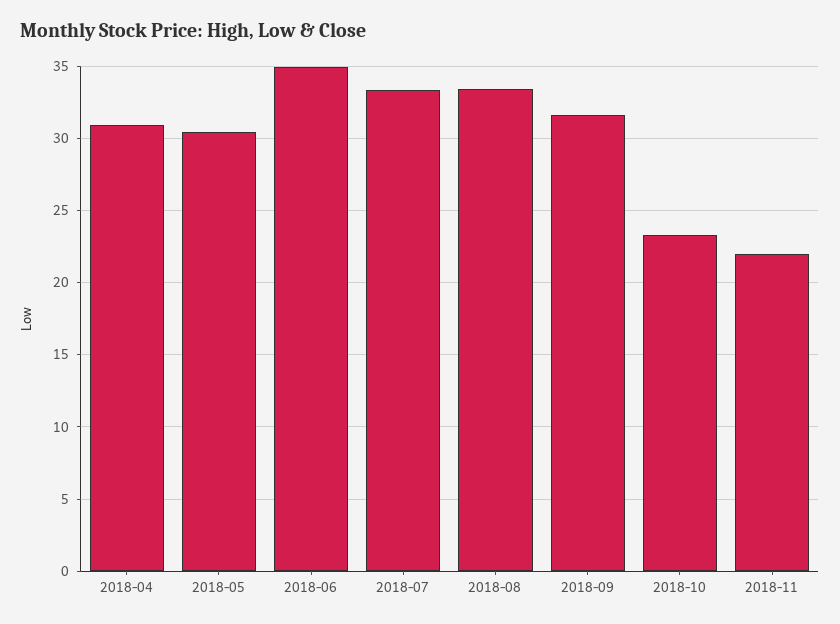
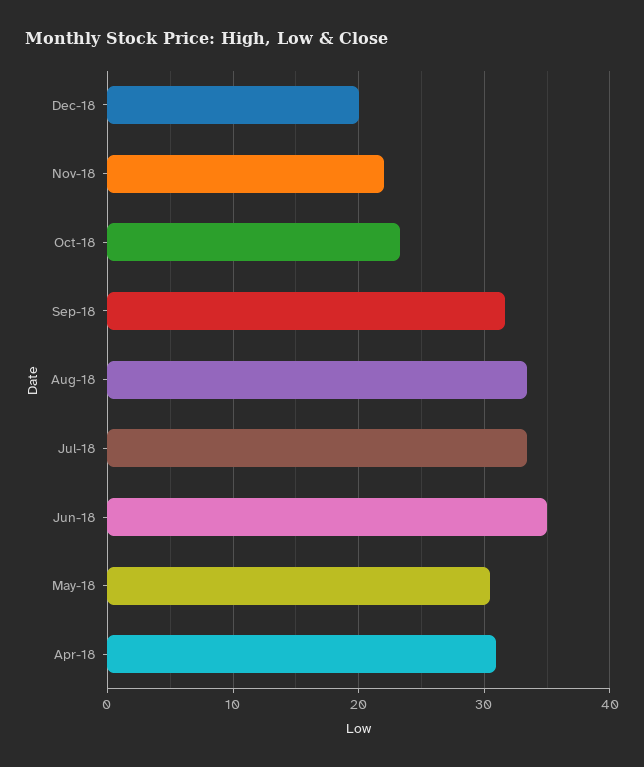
Dec-18: none -> 20

